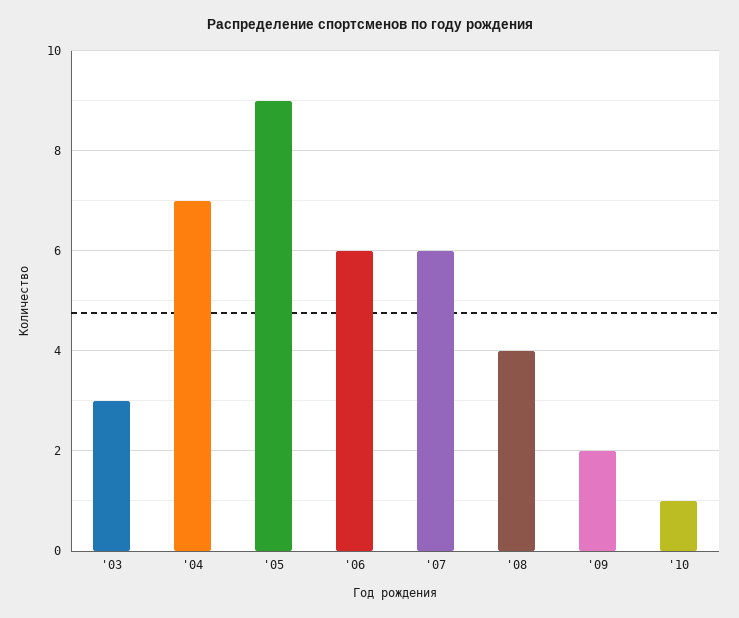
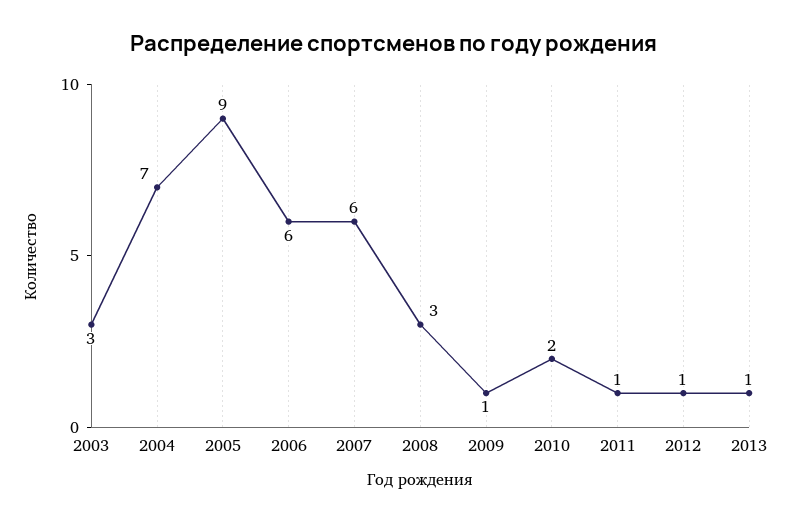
'08: 4 -> 3
'09: 2 -> 1
'10: 1 -> 2
2011: none -> 1
2012: none -> 1
2013: none -> 1

